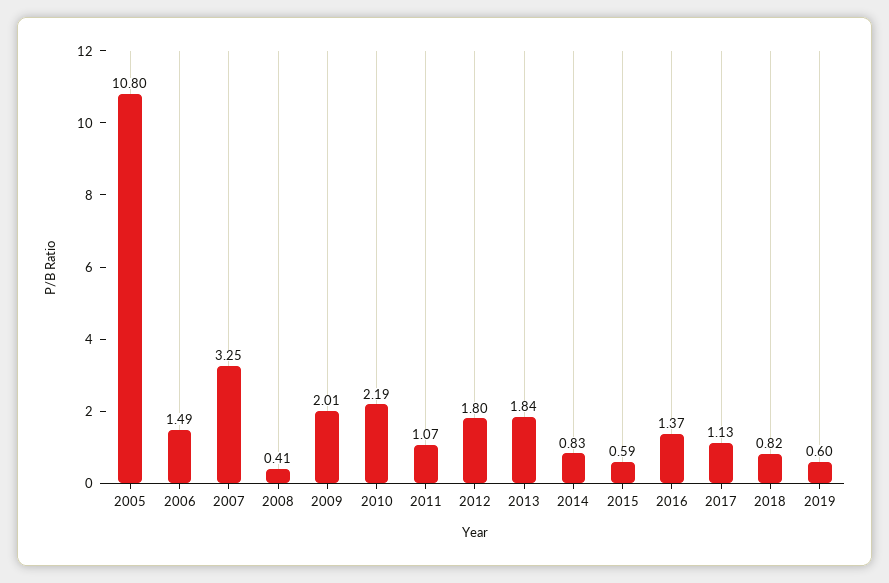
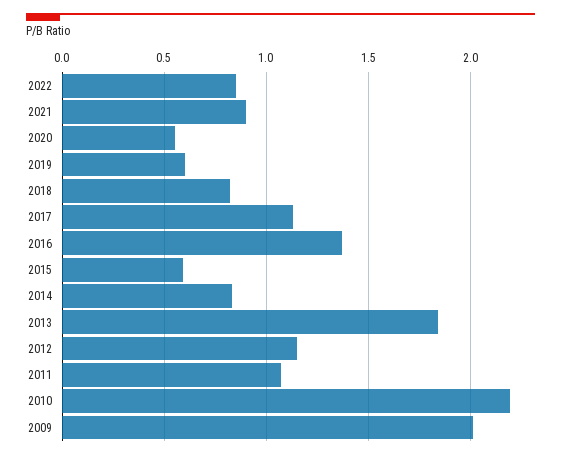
2005: 10.8 -> none
2006: 1.49 -> none
2007: 3.25 -> none
2008: 0.41 -> none
2012: 1.8 -> 1.15
2022: none -> 0.85
2021: none -> 0.9
2020: none -> 0.55

